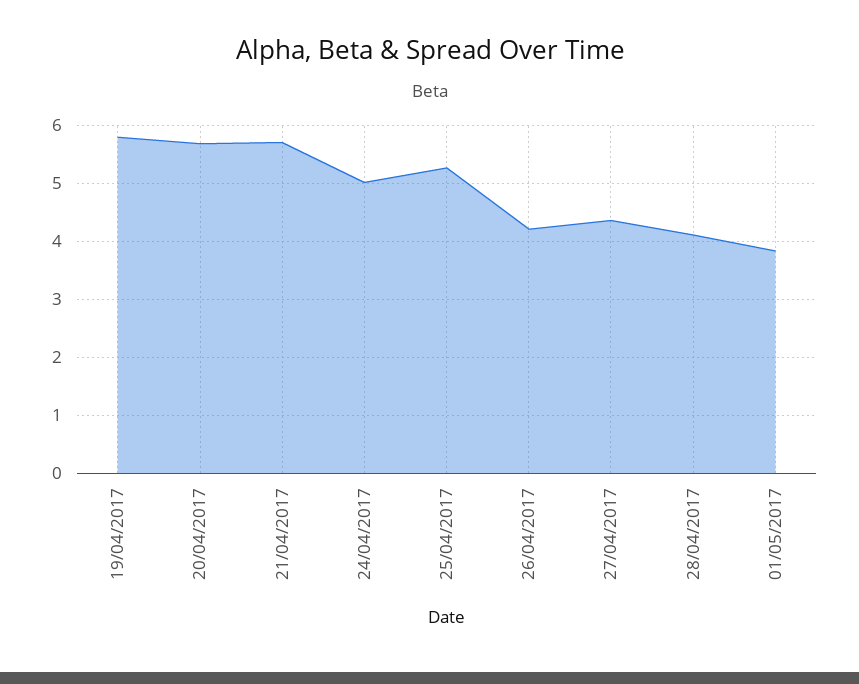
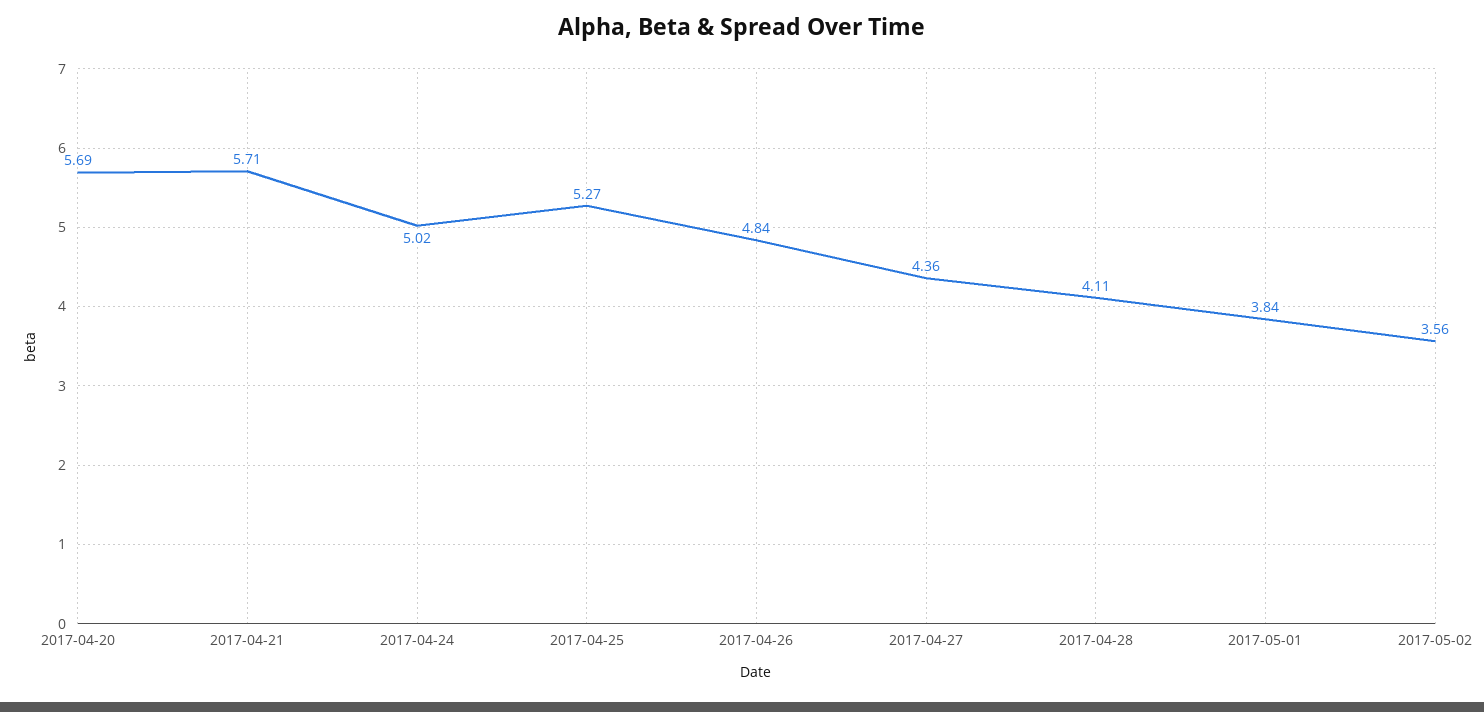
19/04/2017: 5.8 -> none
26/04/2017: 4.2 -> 4.84
2017-05-02: none -> 3.56

